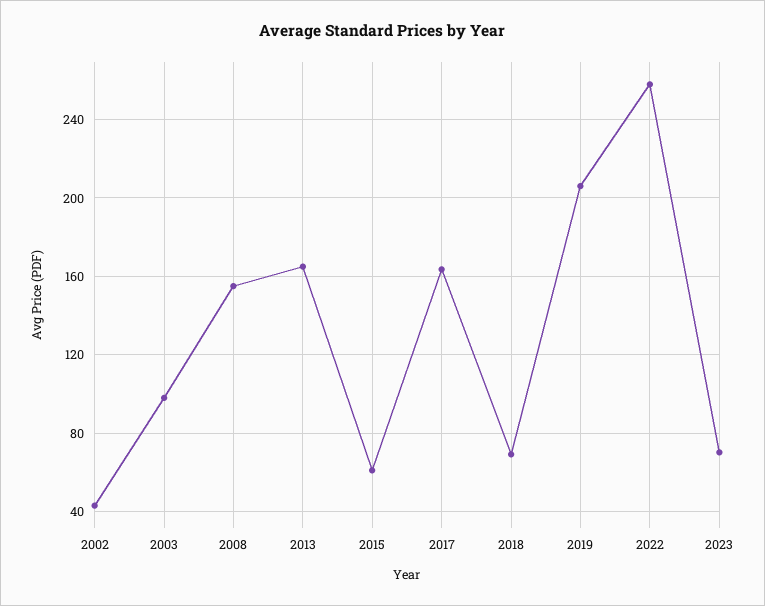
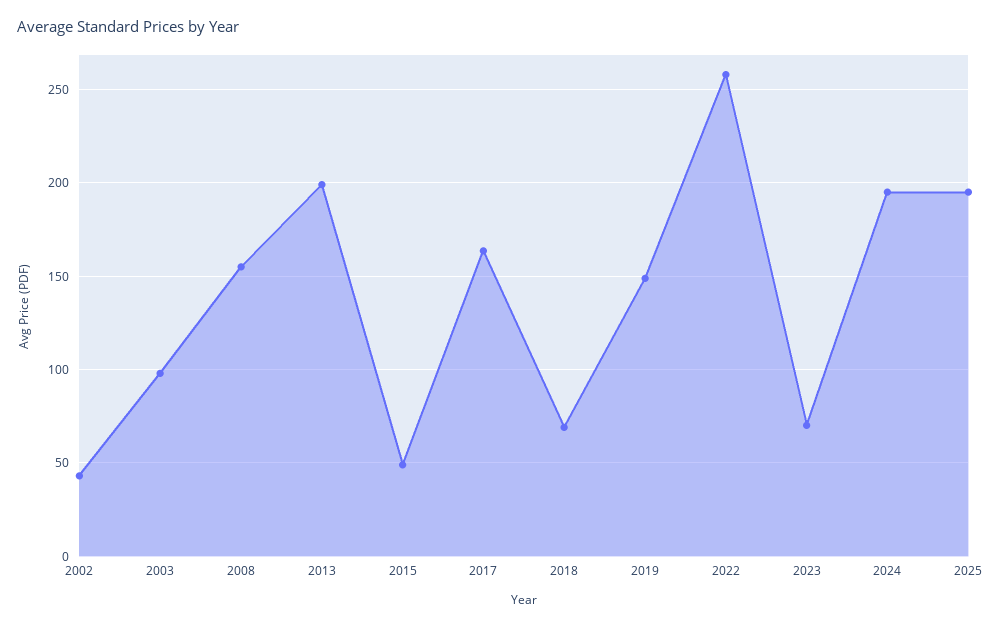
2013: 165 -> 200
2015: 60 -> 50
2019: 205 -> 150
2024: none -> 195
2025: none -> 195

